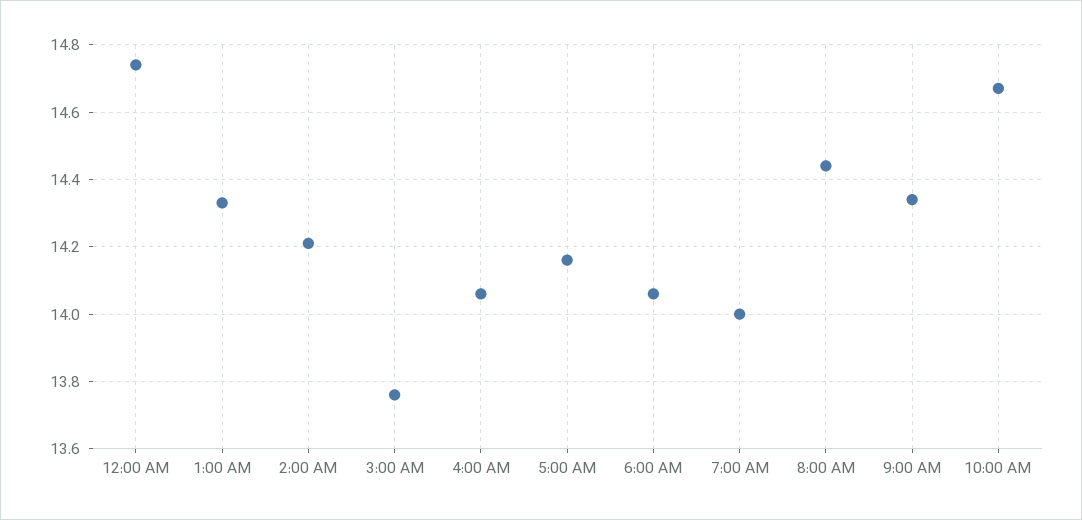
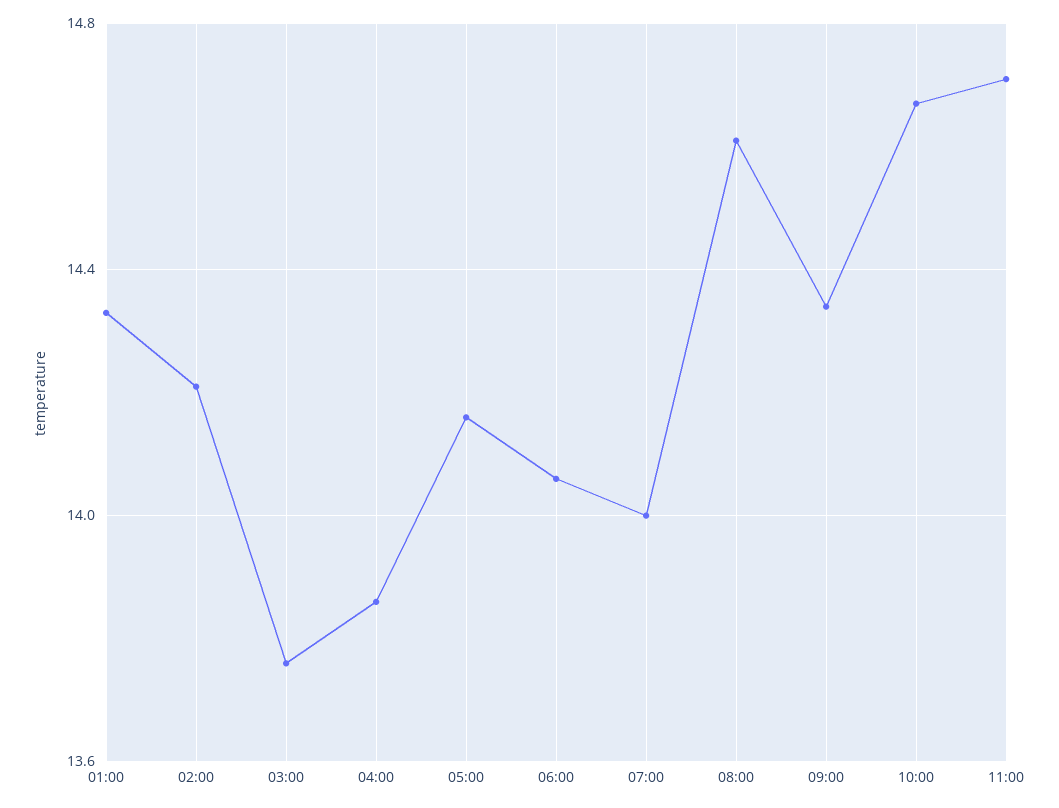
12:00 AM: 14.75 -> none
4:00 AM: 14.05 -> 13.85
8:00 AM: 14.45 -> 14.6
11:00: none -> 14.7

